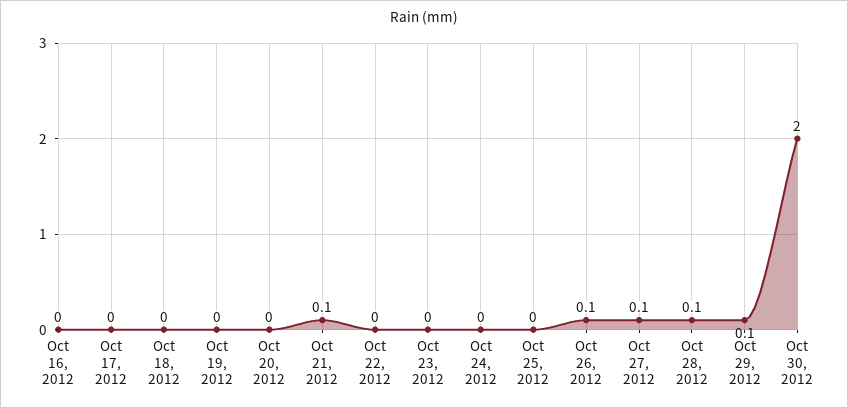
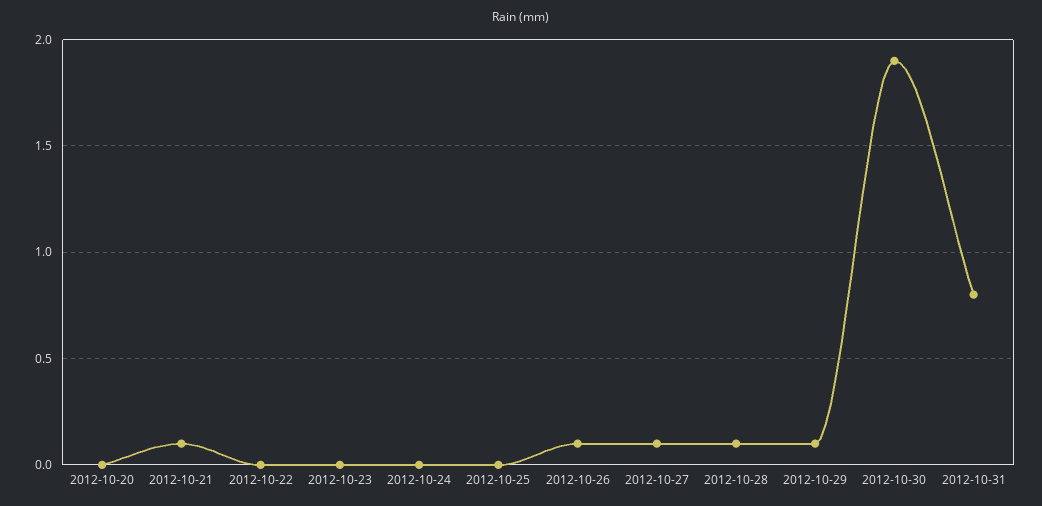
Oct 16, 2012: 0 -> none
Oct 17, 2012: 0 -> none
Oct 18, 2012: 0 -> none
Oct 19, 2012: 0 -> none
Oct 30, 2012: 2 -> 1.9
2012-10-31: none -> 0.8

